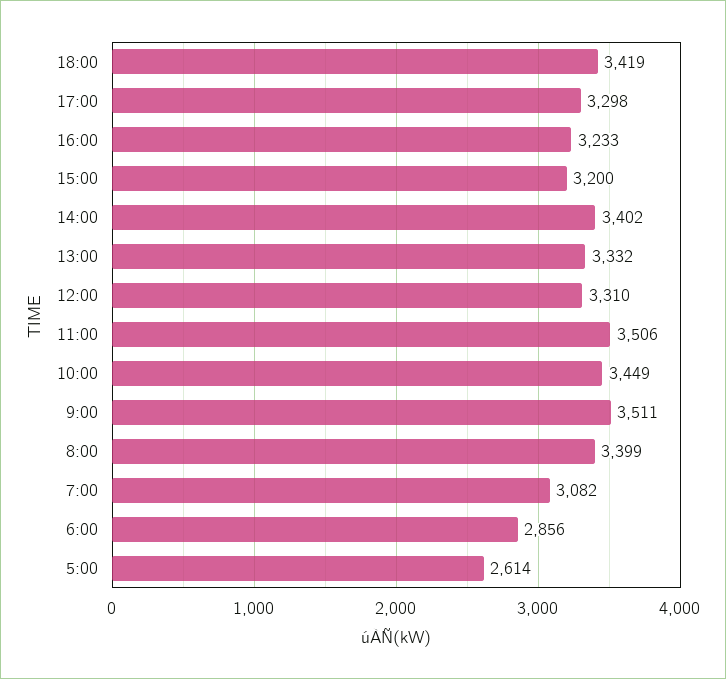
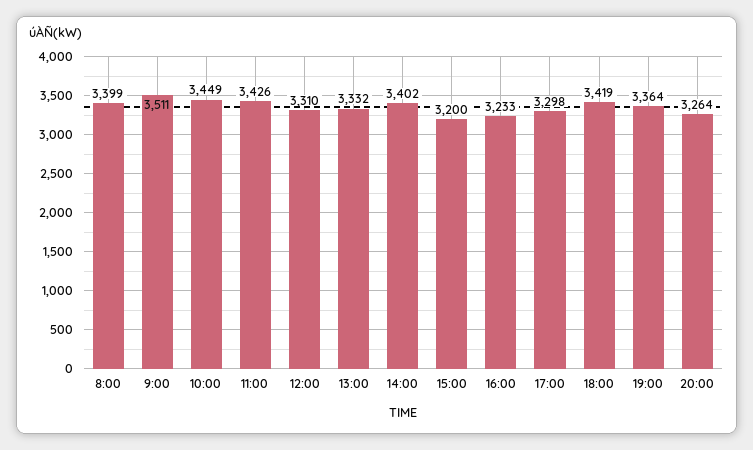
11:00: 3506 -> 3426
7:00: 3082 -> none
6:00: 2856 -> none
5:00: 2614 -> none
19:00: none -> 3364
20:00: none -> 3264

